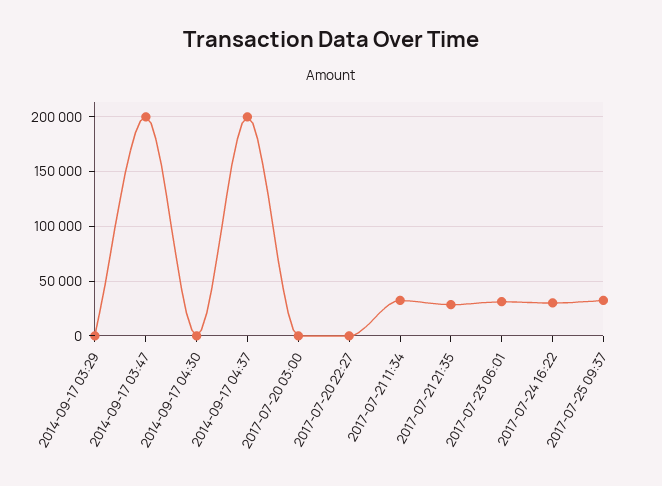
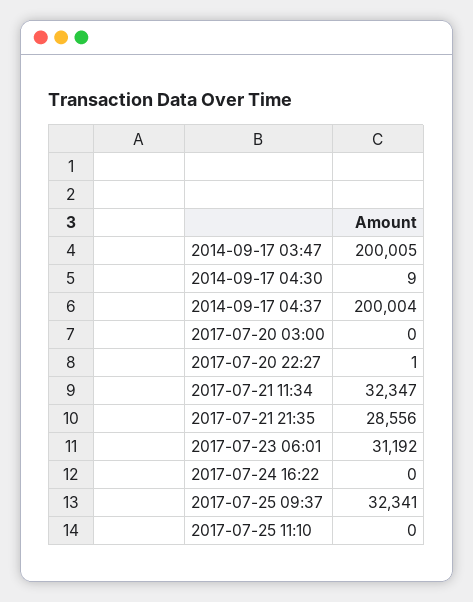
2014-09-17 03:29: 0 -> none
2017-07-24 16:22: 30000 -> 0
2017-07-25 11:10: none -> 0

